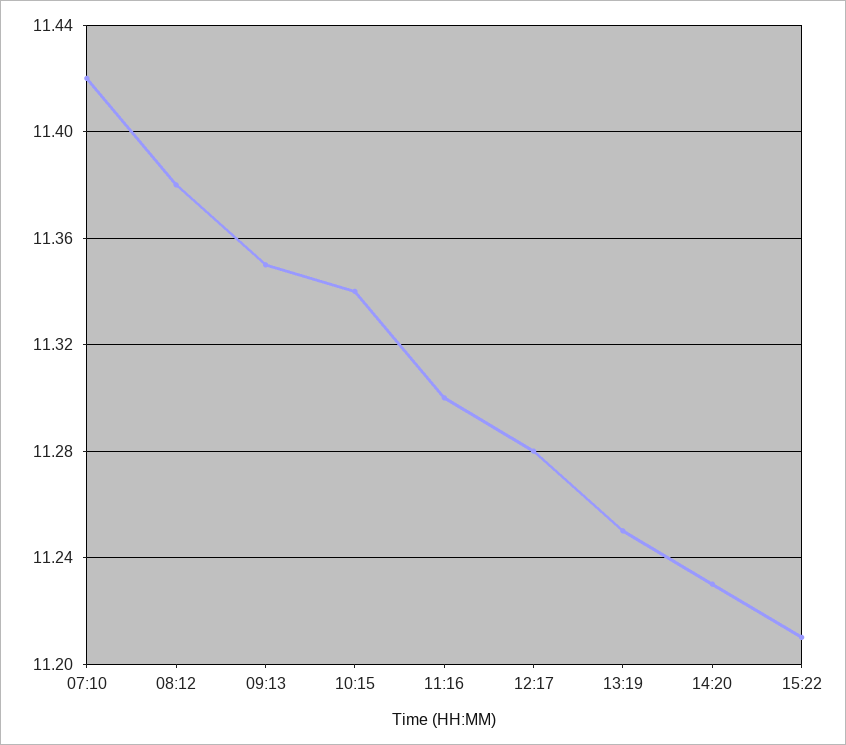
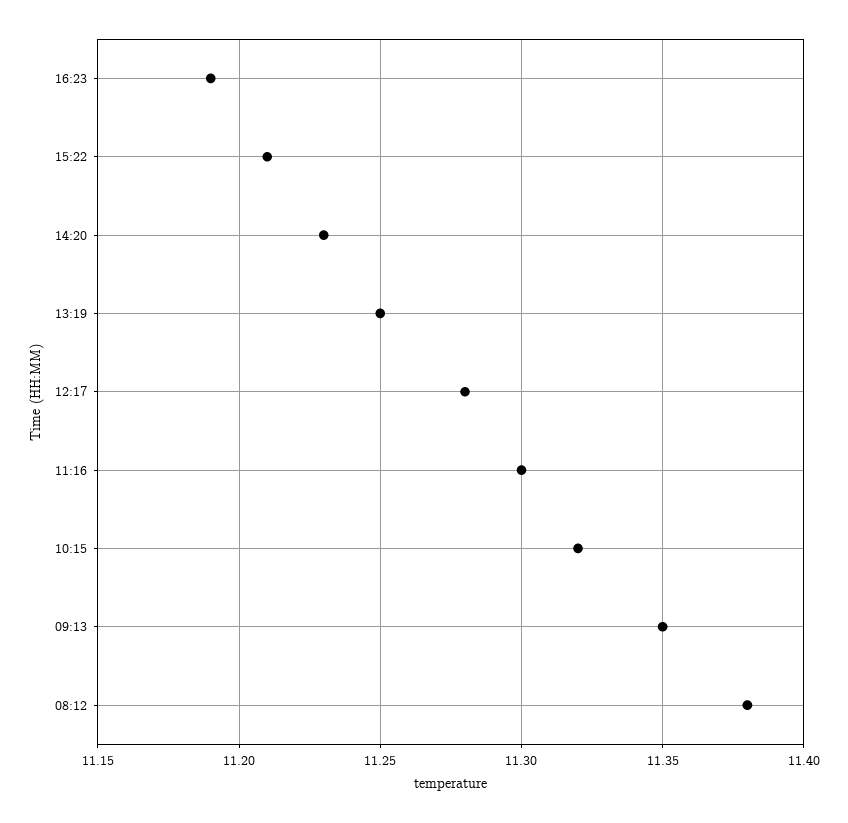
07:10: 11.42 -> none
10:15: 11.34 -> 11.32
16:23: none -> 11.19

